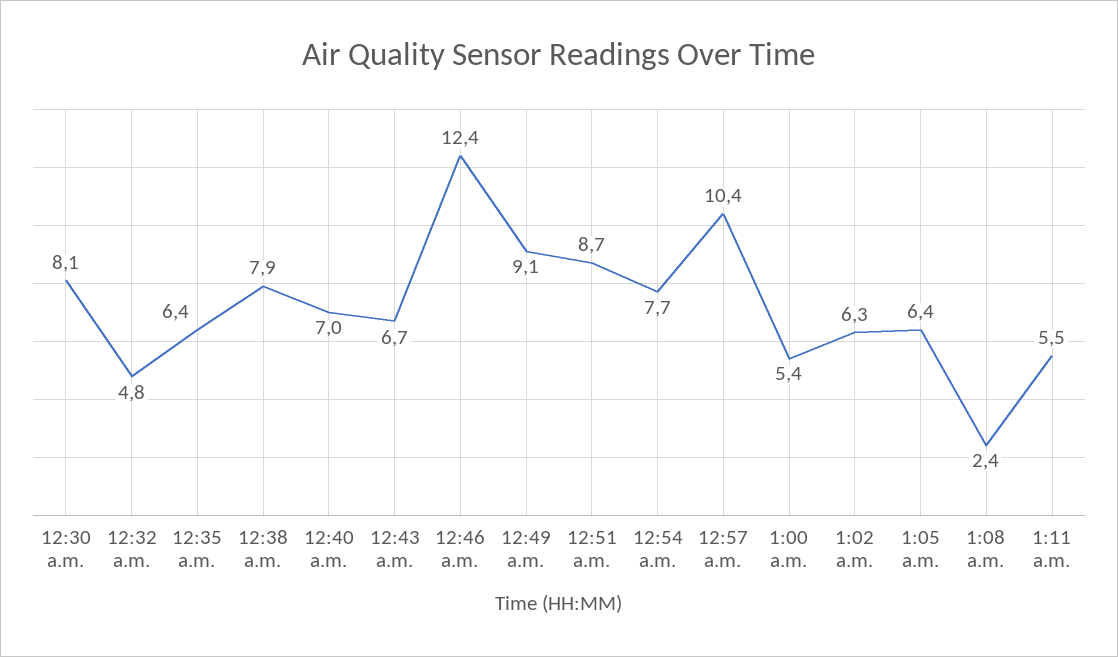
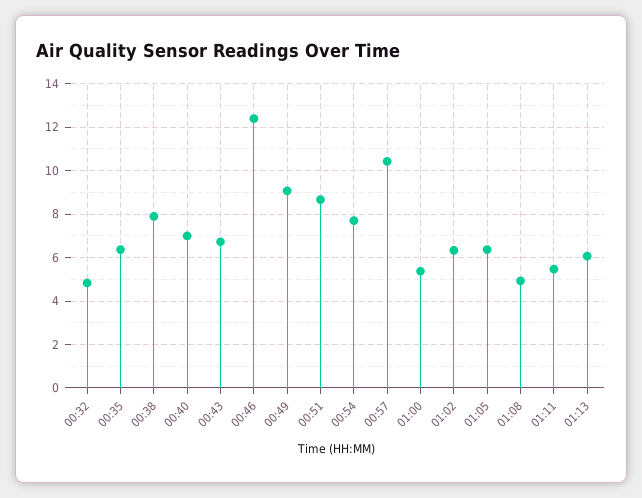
12:30 a.m.: 8.1 -> none
1:08 a.m.: 2.4 -> 5
01:13: none -> 6

